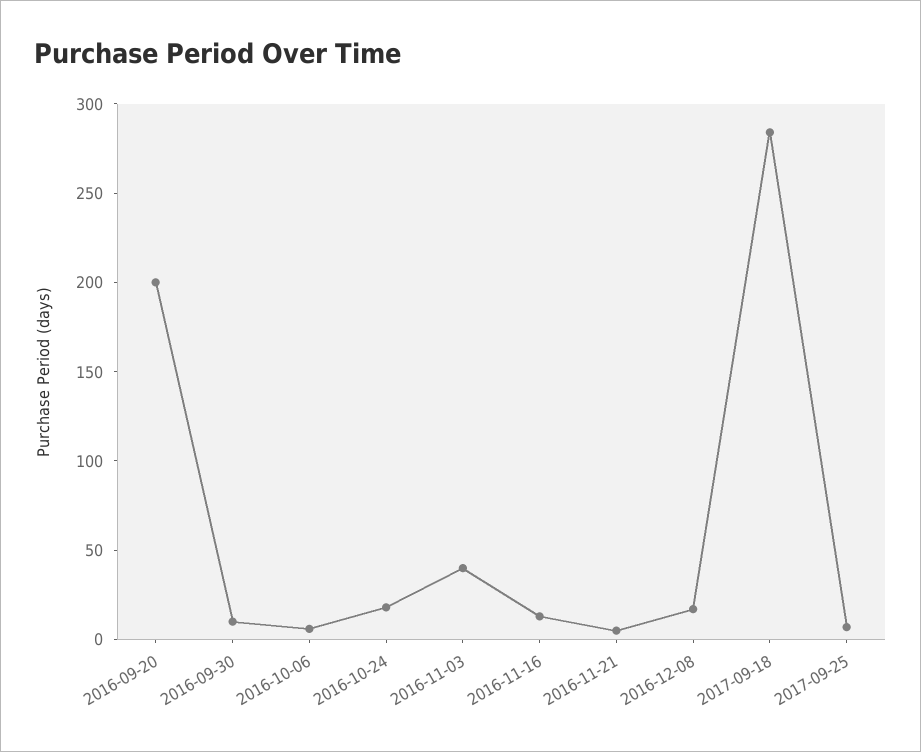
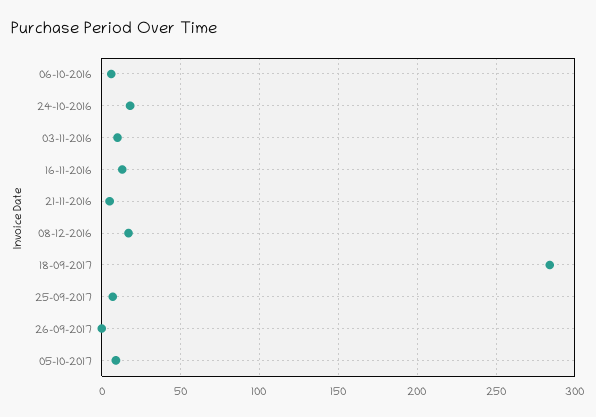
2016-09-20: 200 -> none
2016-09-30: 10 -> none
2016-11-03: 40 -> 10
26-09-2017: none -> 0
05-10-2017: none -> 10

